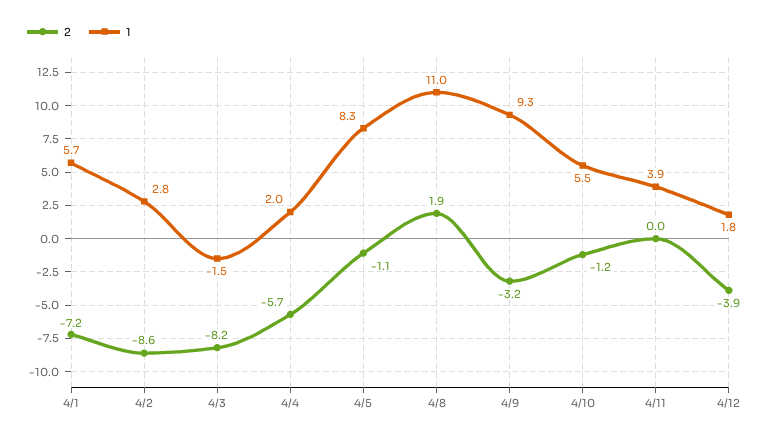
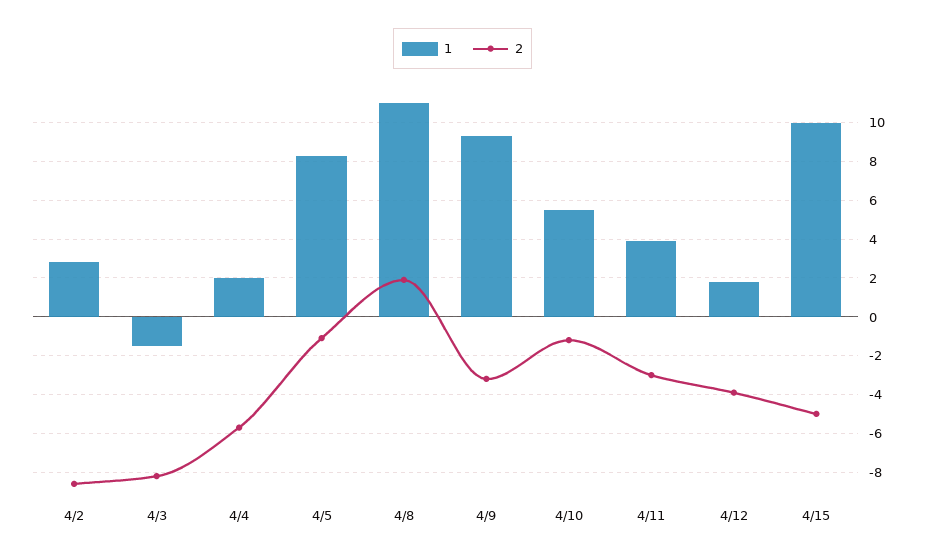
2, 4/1: -7.2 -> none
1, 4/1: 5.7 -> none
2, 4/11: 0 -> -3
1, 4/15: none -> 10
2, 4/15: none -> -5

